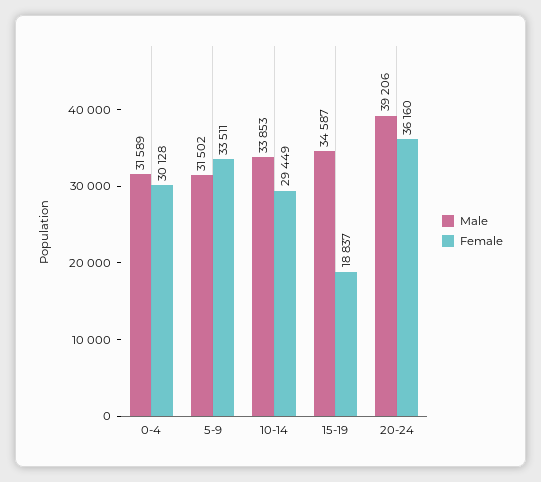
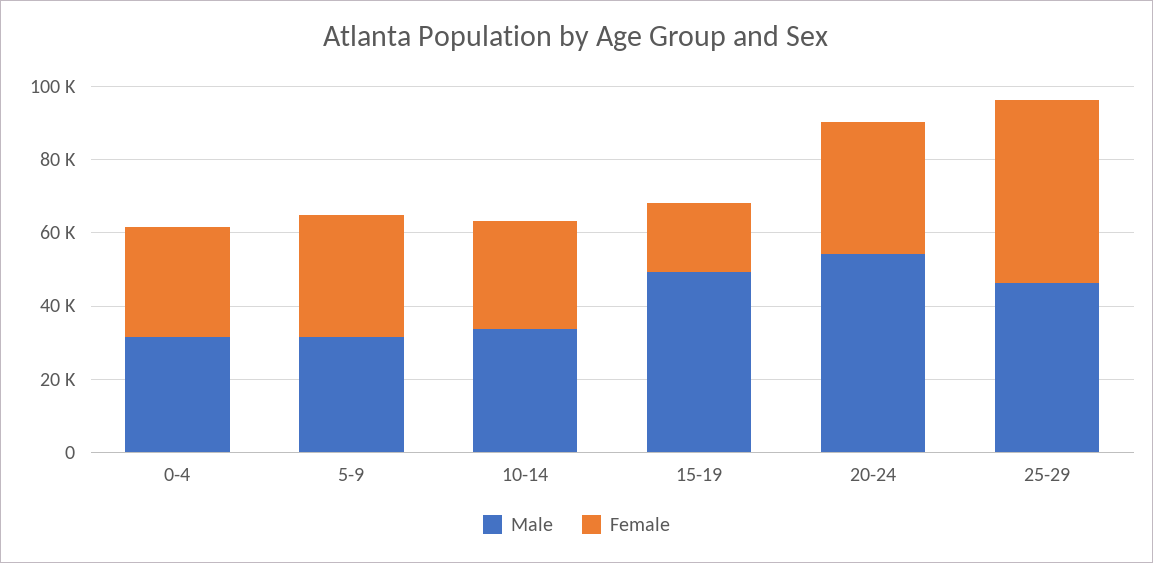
Male, 15-19: 34587 -> 50000
Male, 20-24: 39206 -> 55000
Male, 25-29: none -> 45000
Female, 25-29: none -> 50000

